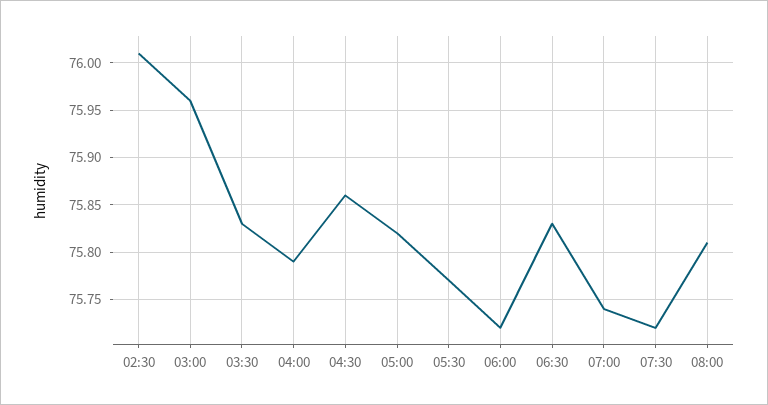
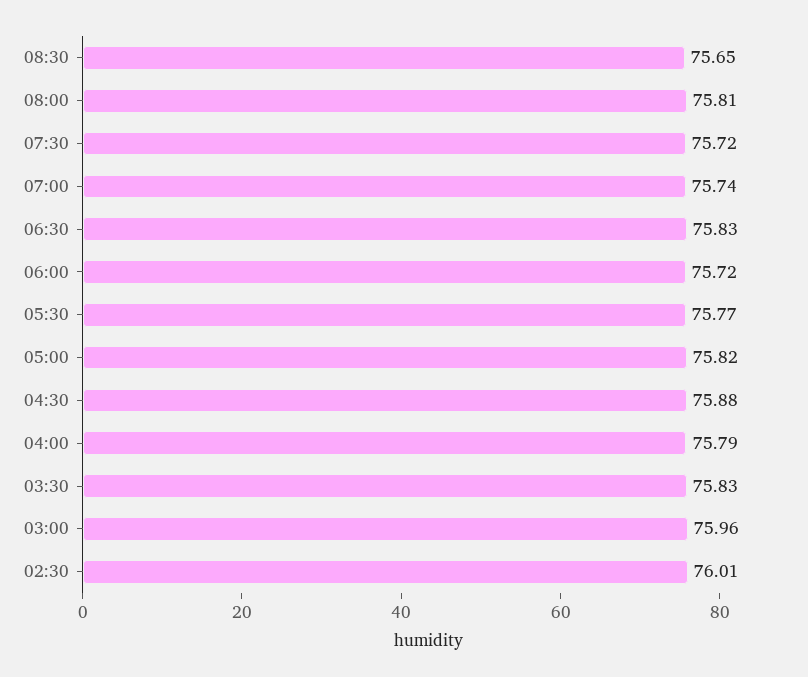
04:30: 75.86 -> 75.88
08:30: none -> 75.65

